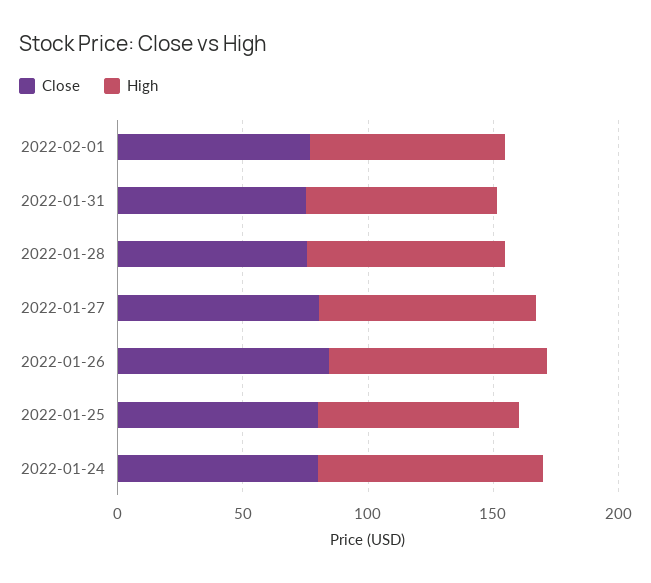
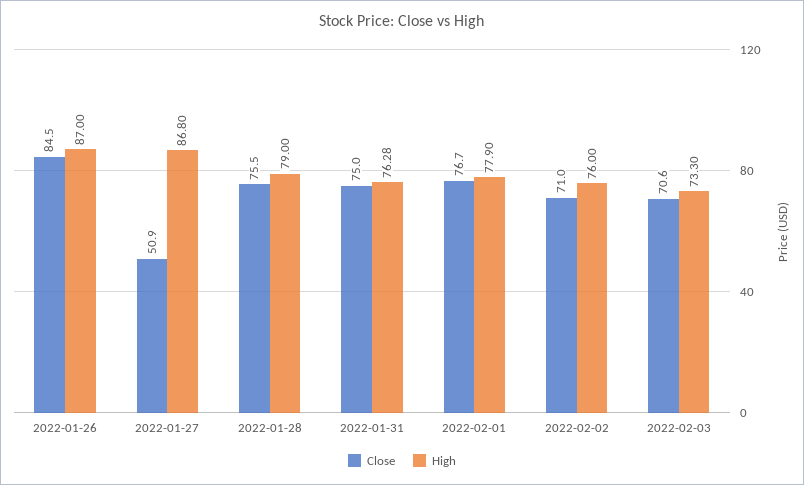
Close, 2022-01-27: 80 -> 50.9
Close, 2022-01-25: 80 -> none
High, 2022-01-25: 80 -> none
Close, 2022-01-24: 80 -> none
High, 2022-01-24: 90 -> none
Close, 2022-02-02: none -> 71
High, 2022-02-02: none -> 76
Close, 2022-02-03: none -> 70.6
High, 2022-02-03: none -> 73.3

